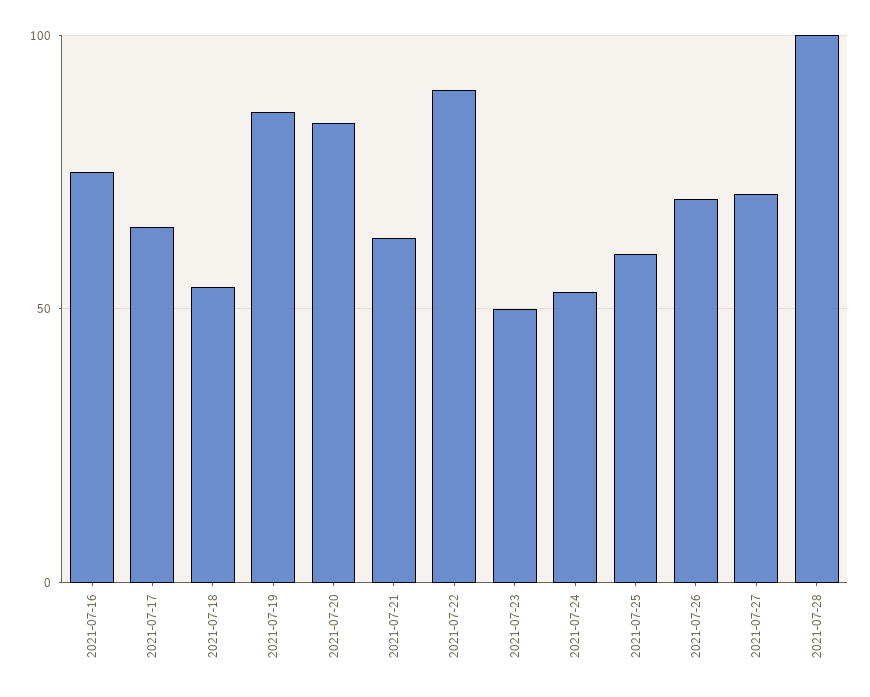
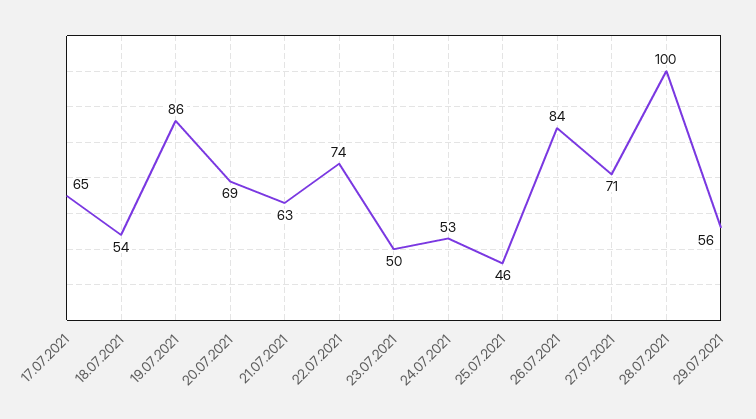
2021-07-16: 75 -> none
2021-07-20: 85 -> 69
2021-07-22: 90 -> 74
2021-07-25: 60 -> 46
2021-07-26: 70 -> 84
29.07.2021: none -> 56

